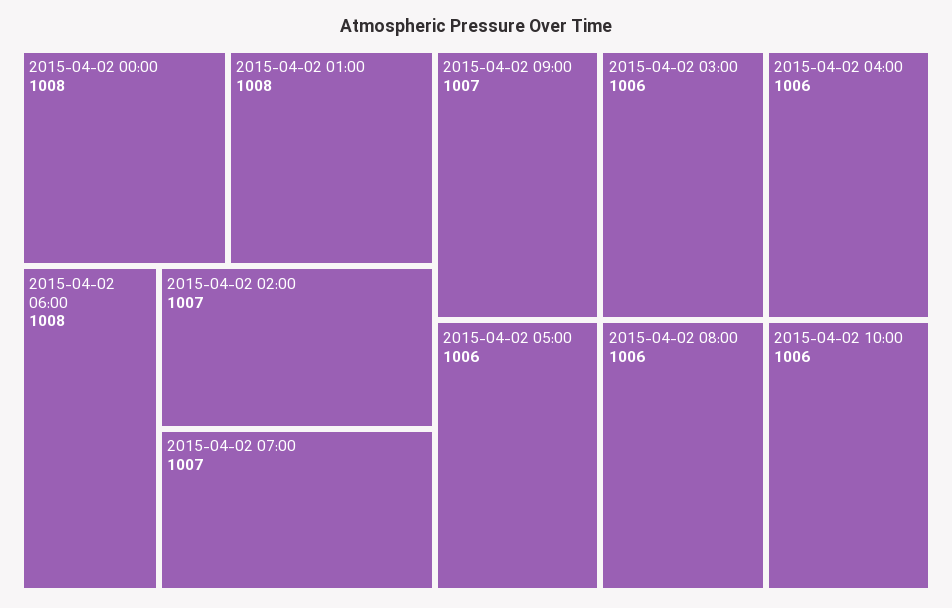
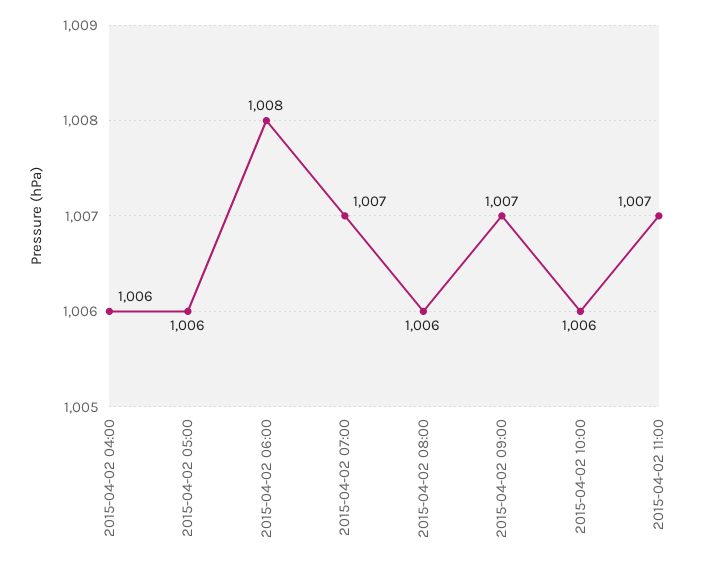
2015-04-02 00:00: 1008 -> none
2015-04-02 01:00: 1008 -> none
2015-04-02 02:00: 1007 -> none
2015-04-02 03:00: 1006 -> none
2015-04-02 11:00: none -> 1007

